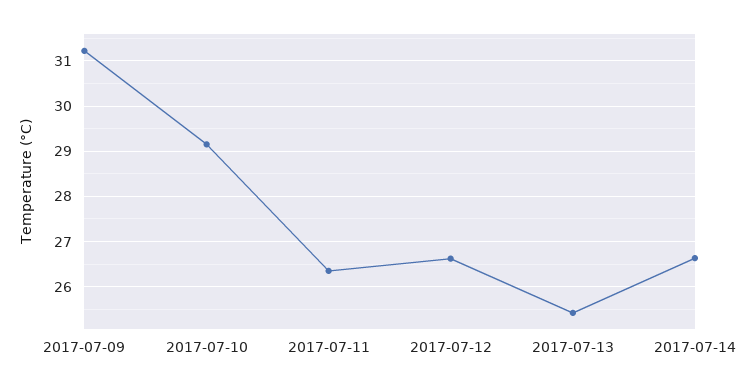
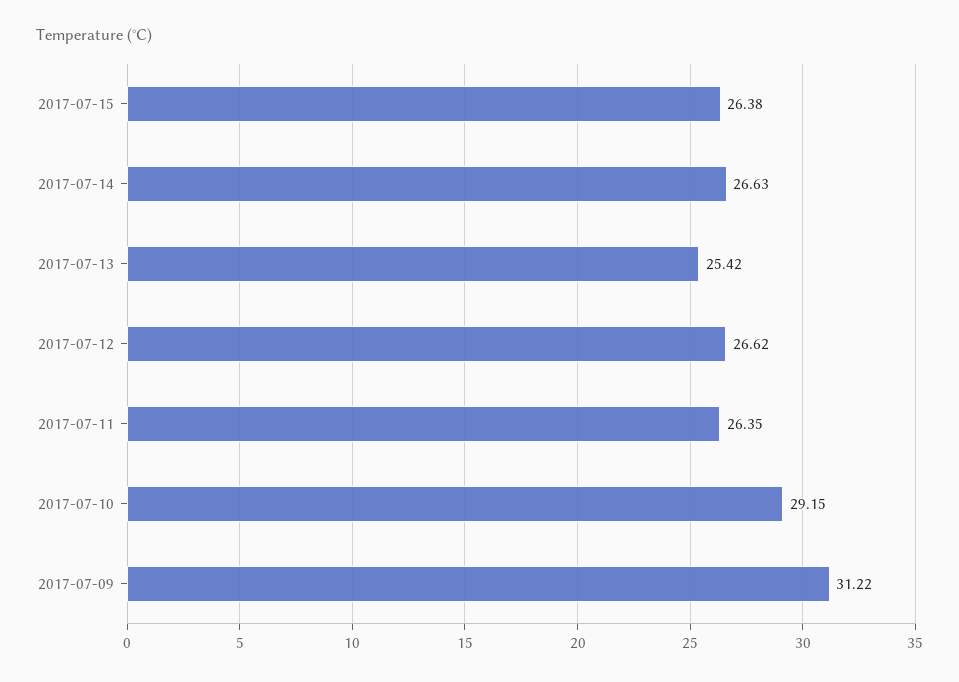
2017-07-15: none -> 26.38

